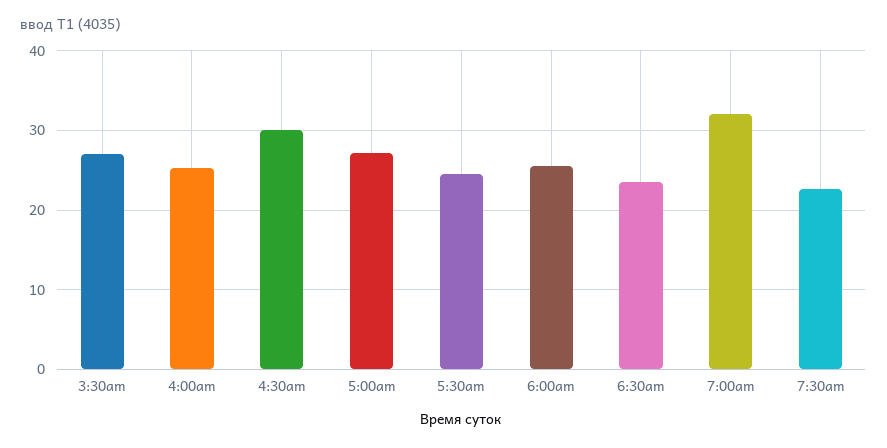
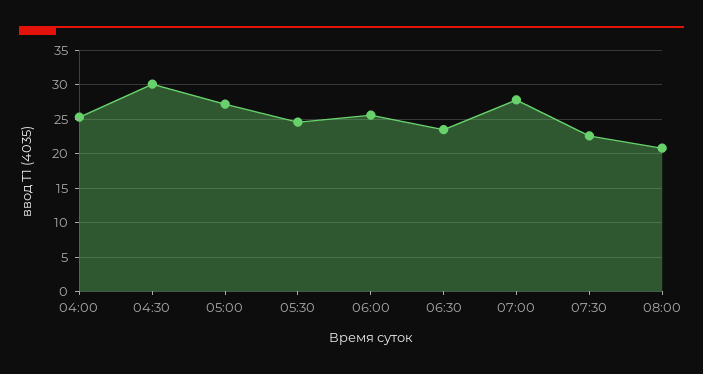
3:30am: 27 -> none
7:00am: 32 -> 28
08:00: none -> 21

